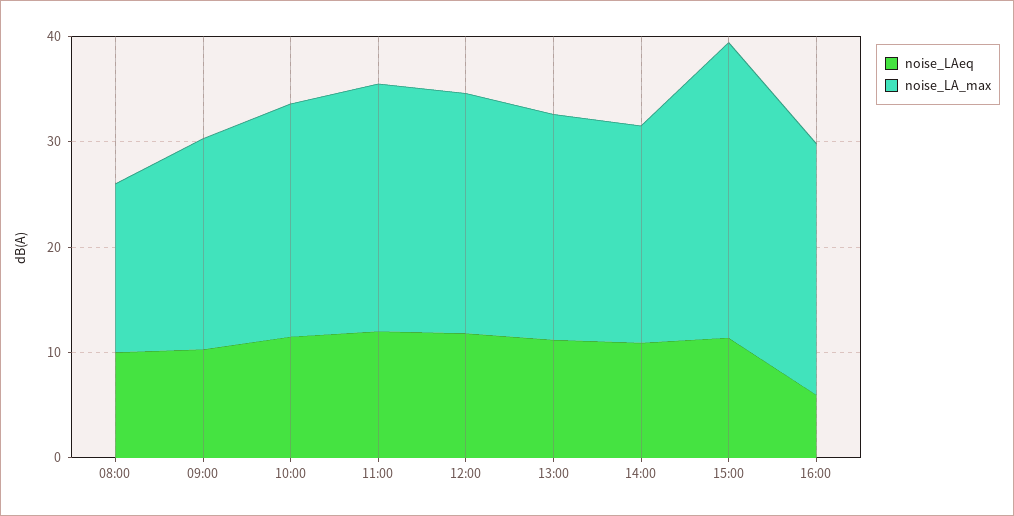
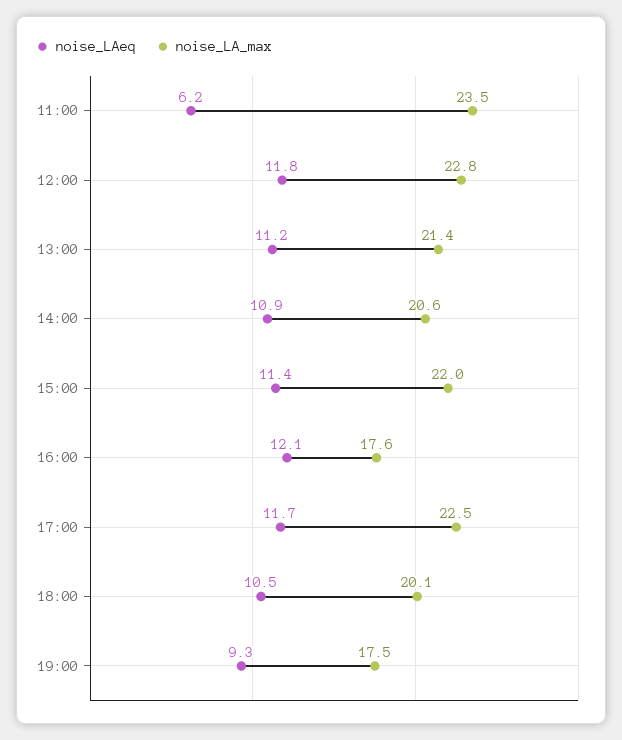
noise_LAeq, 08:00: 10 -> none
noise_LA_max, 08:00: 16 -> none
noise_LAeq, 09:00: 10 -> none
noise_LA_max, 09:00: 20 -> none
noise_LAeq, 10:00: 12 -> none
noise_LA_max, 10:00: 22 -> none
noise_LAeq, 11:00: 12 -> 6.2
noise_LA_max, 15:00: 28 -> 22
noise_LAeq, 16:00: 6 -> 12.1
noise_LA_max, 16:00: 24 -> 17.6
noise_LAeq, 17:00: none -> 11.7
noise_LA_max, 17:00: none -> 22.5
noise_LAeq, 18:00: none -> 10.5
noise_LA_max, 18:00: none -> 20.1
noise_LAeq, 19:00: none -> 9.3
noise_LA_max, 19:00: none -> 17.5

